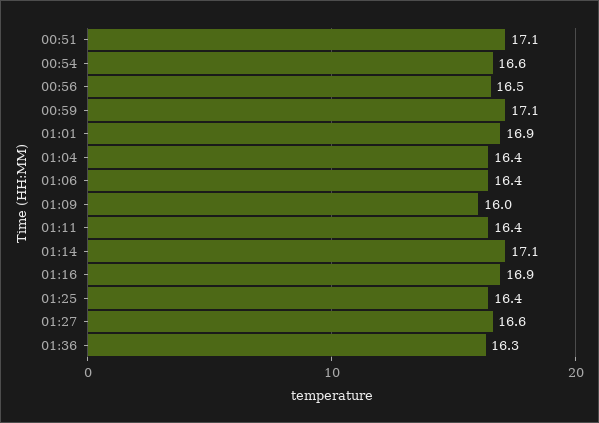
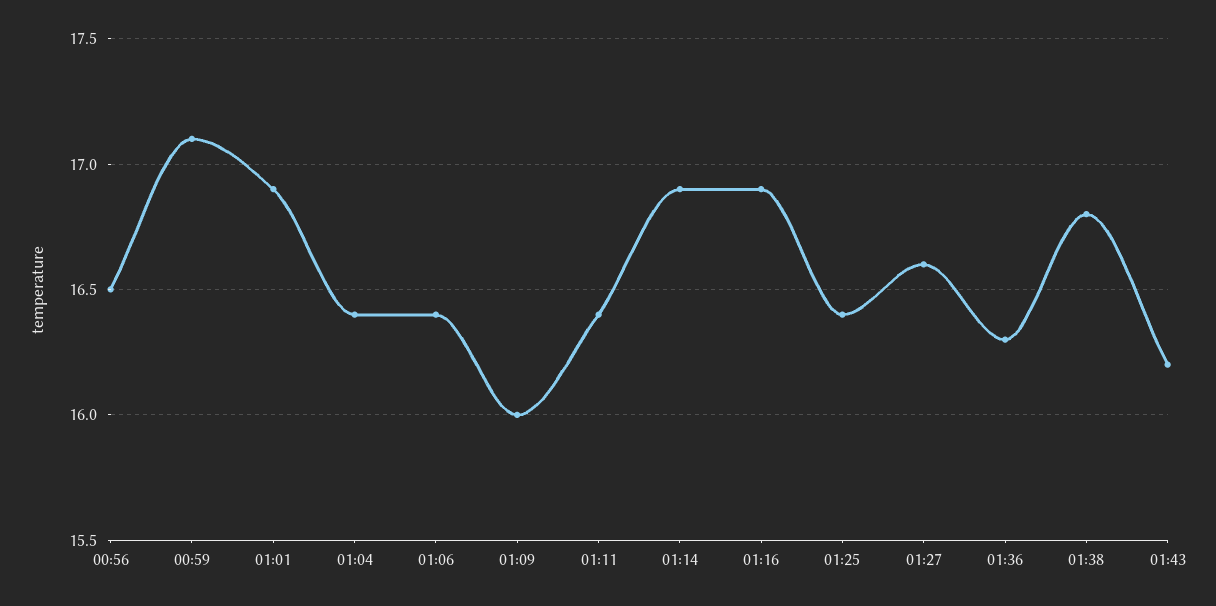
00:51: 17.1 -> none
00:54: 16.6 -> none
01:14: 17.1 -> 16.9
01:38: none -> 16.8
01:43: none -> 16.2

